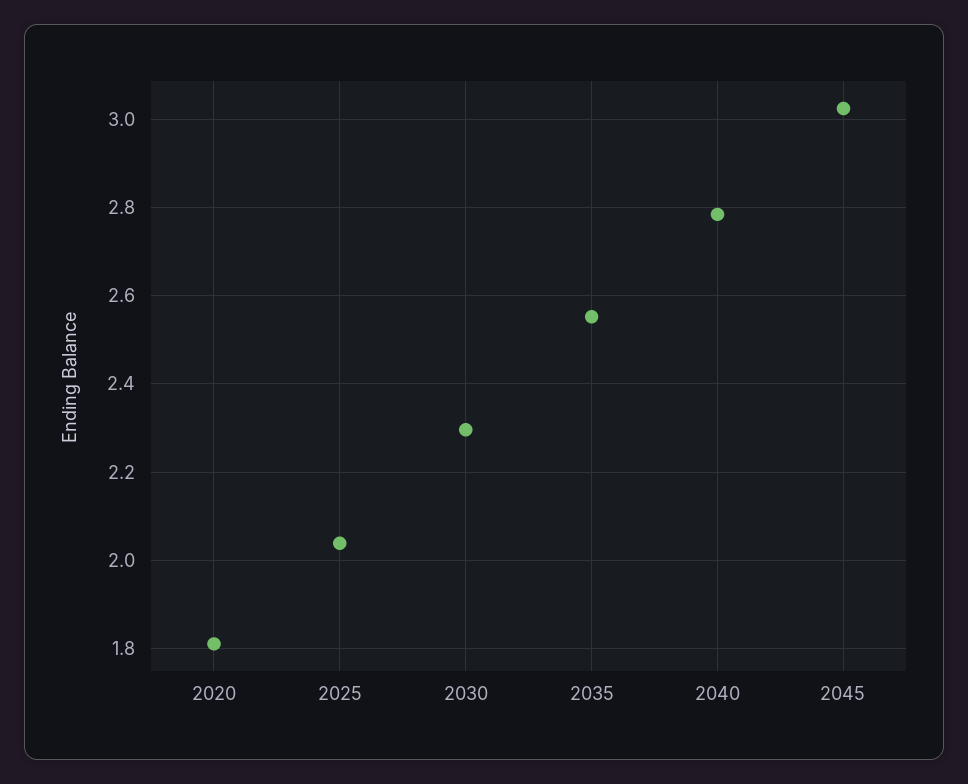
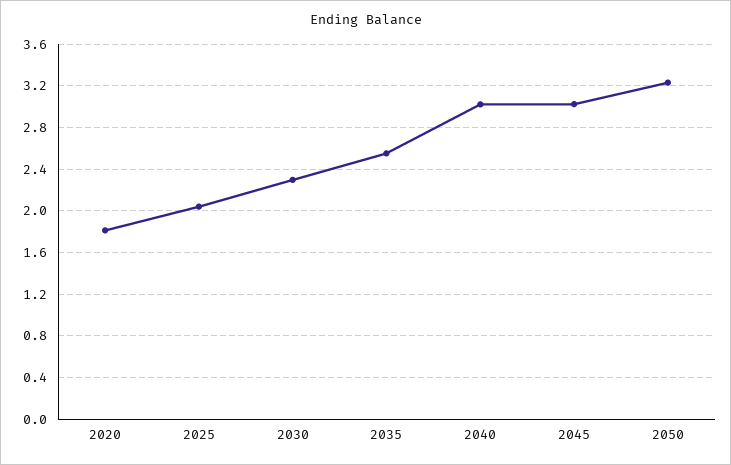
2040: 2.78 -> 3
2050: none -> 3.2

